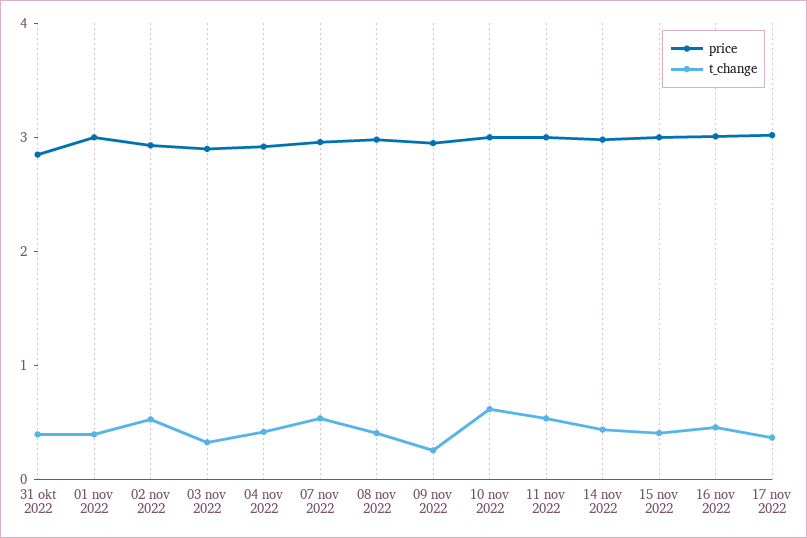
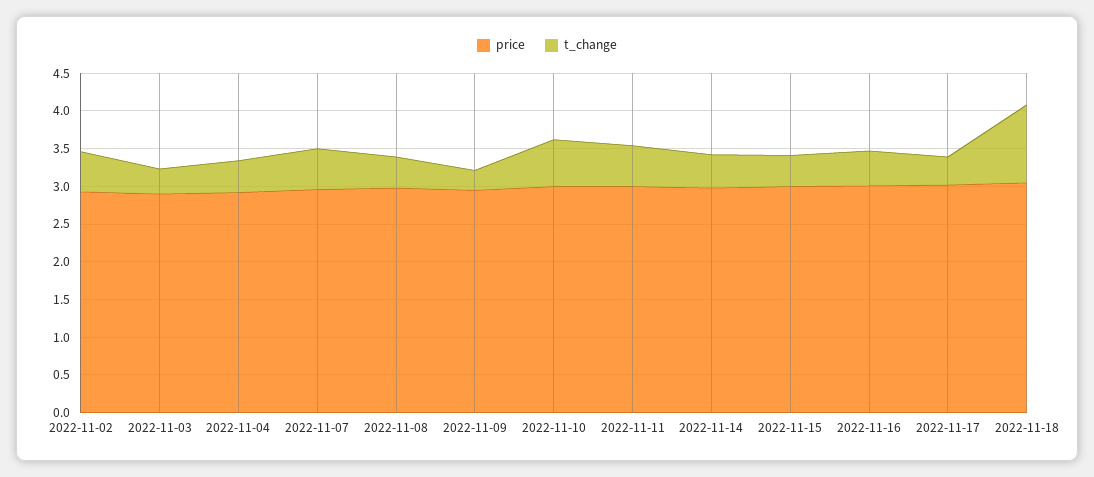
price, 31 okt 2022: 2.8 -> none
t_change, 31 okt 2022: 0.4 -> none
price, 01 nov 2022: 3 -> none
t_change, 01 nov 2022: 0.4 -> none
price, 2022-11-18: none -> 3
t_change, 2022-11-18: none -> 1

